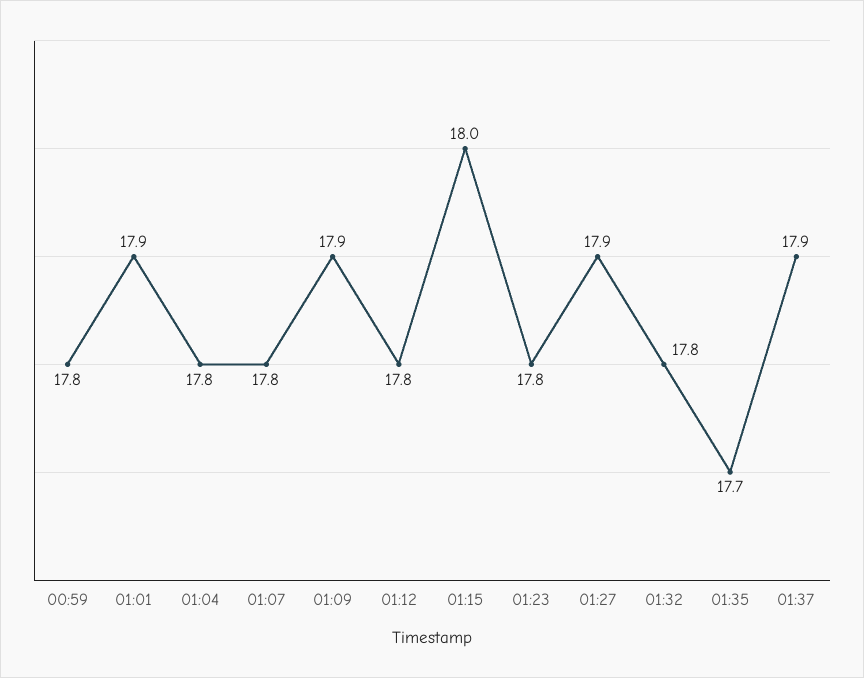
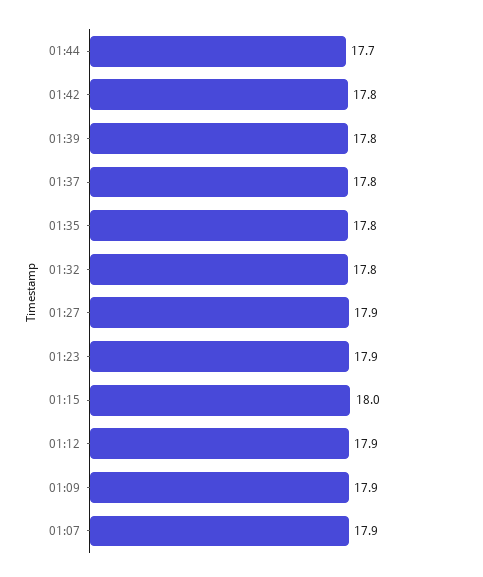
00:59: 17.8 -> none
01:01: 17.9 -> none
01:04: 17.8 -> none
01:07: 17.8 -> 17.9
01:12: 17.8 -> 17.9
01:23: 17.8 -> 17.9
01:35: 17.7 -> 17.8
01:37: 17.9 -> 17.8
01:44: none -> 17.7
01:42: none -> 17.8
01:39: none -> 17.8

